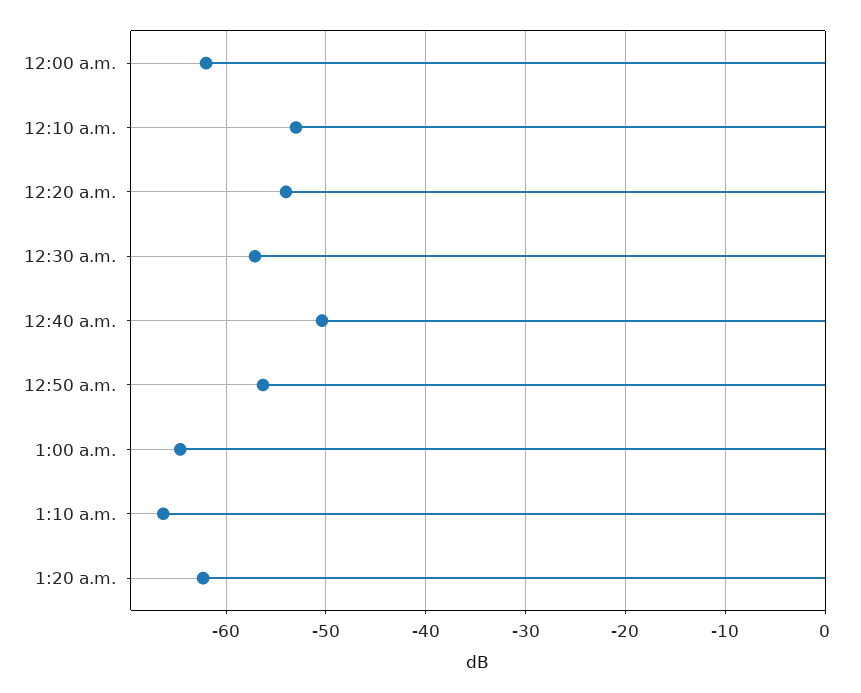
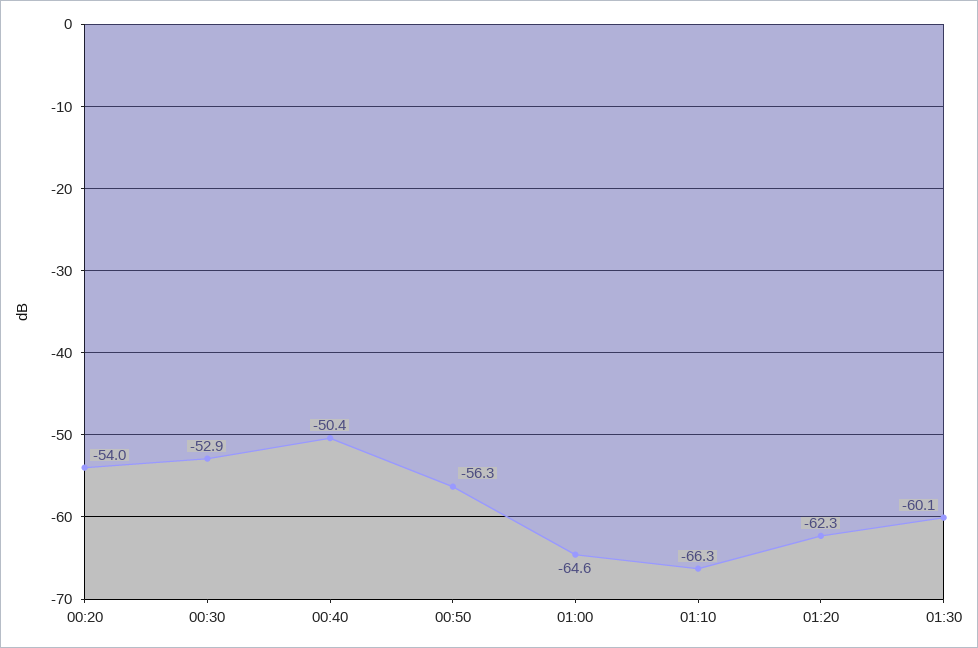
12:00 a.m.: -62 -> none
12:10 a.m.: -53 -> none
12:30 a.m.: -57 -> -52.9
01:30: none -> -60.1

